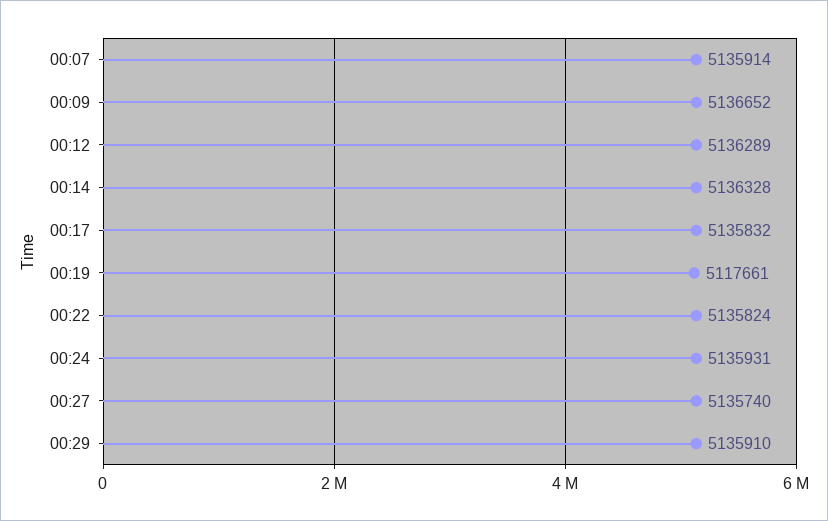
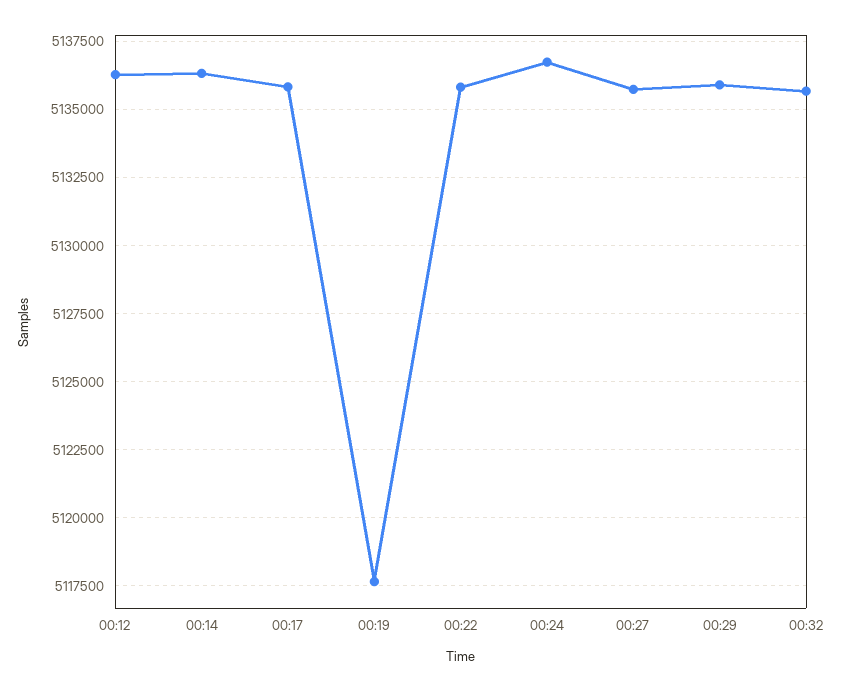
00:07: 5135914 -> none
00:09: 5136652 -> none
00:24: 5135931 -> 5136750
00:32: none -> 5135750

